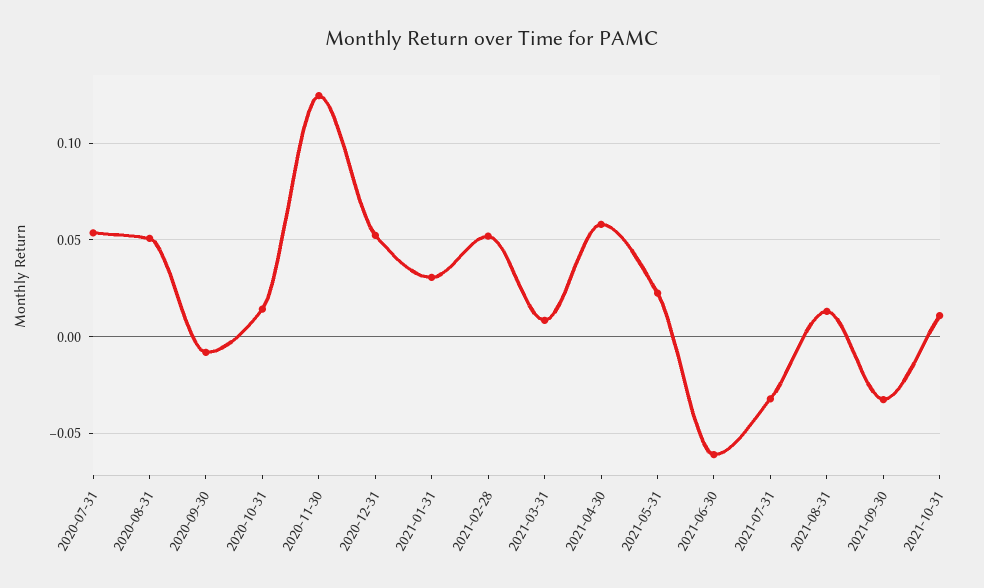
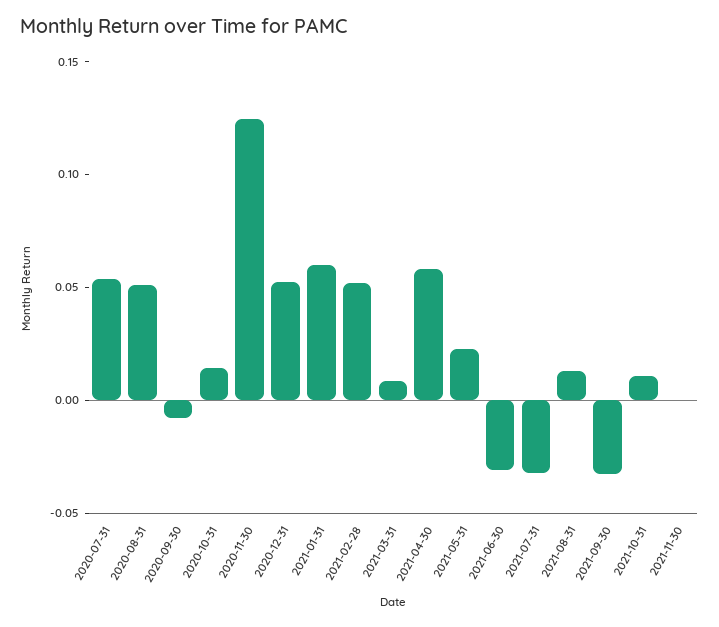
2021-01-31: 0.03 -> 0.06
2021-06-30: -0.06 -> -0.03
2021-11-30: none -> 0

